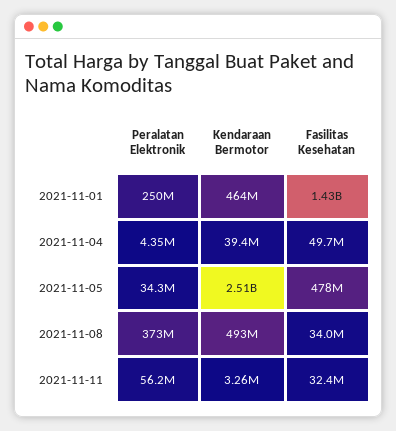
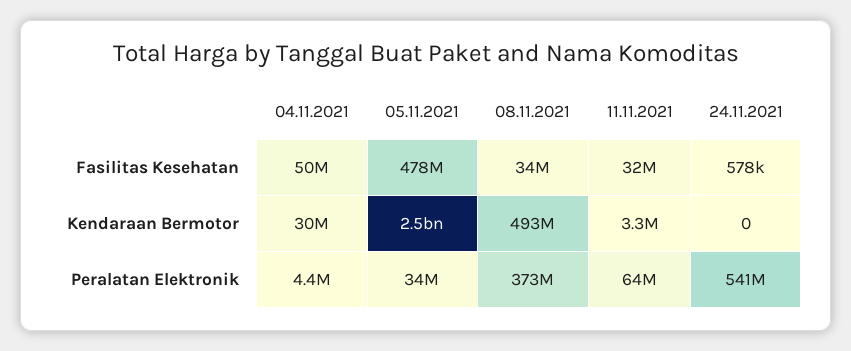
Peralatan Elektronik, 2021-11-01: 250000000 -> none
Kendaraan Bermotor, 2021-11-01: 464000000 -> none
Fasilitas Kesehatan, 2021-11-01: 1430000000 -> none
Kendaraan Bermotor, 2021-11-04: 39400000 -> 30000000
Peralatan Elektronik, 2021-11-11: 56200000 -> 64000000
Fasilitas Kesehatan, 24.11.2021: none -> 578000
Kendaraan Bermotor, 24.11.2021: none -> 0
Peralatan Elektronik, 24.11.2021: none -> 541000000

